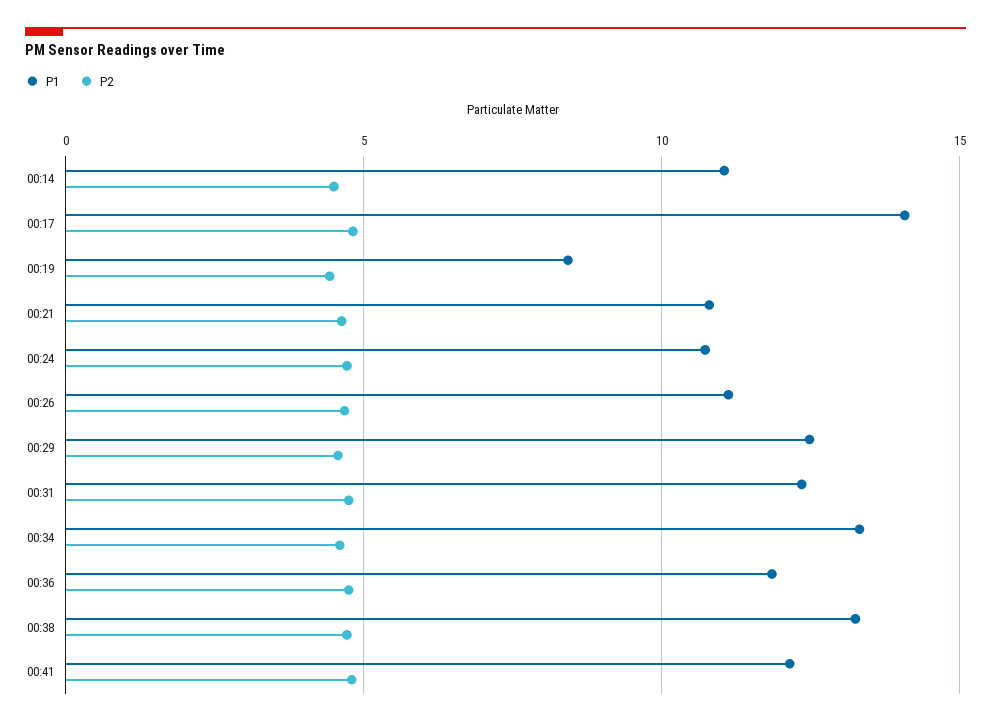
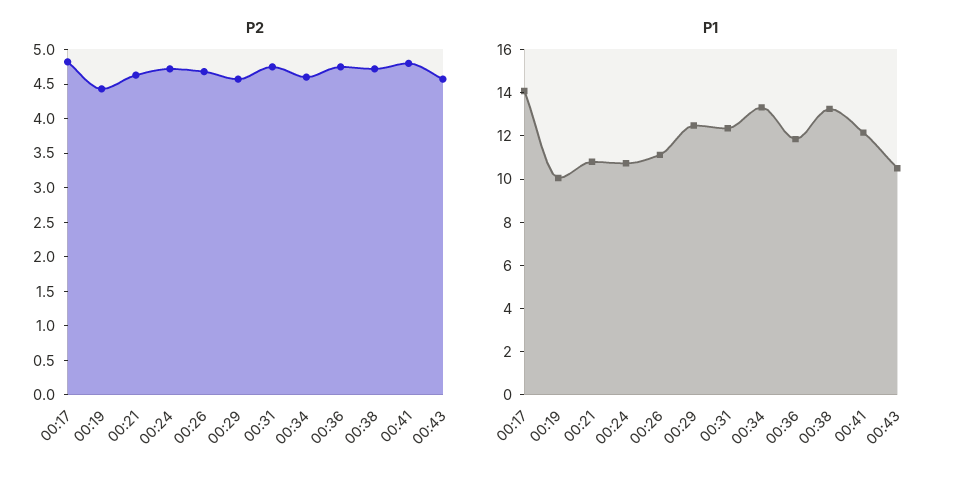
P1, 00:14: 11 -> none
P2, 00:14: 4.5 -> none
P1, 00:19: 8.5 -> 10
P2, 00:43: none -> 4.5
P1, 00:43: none -> 10.5

